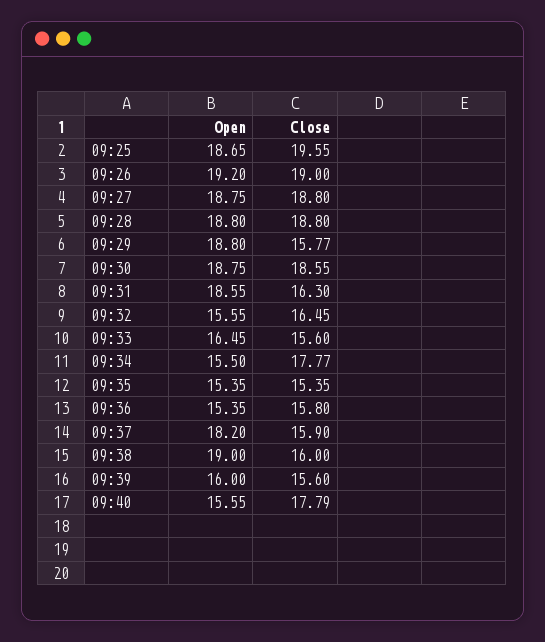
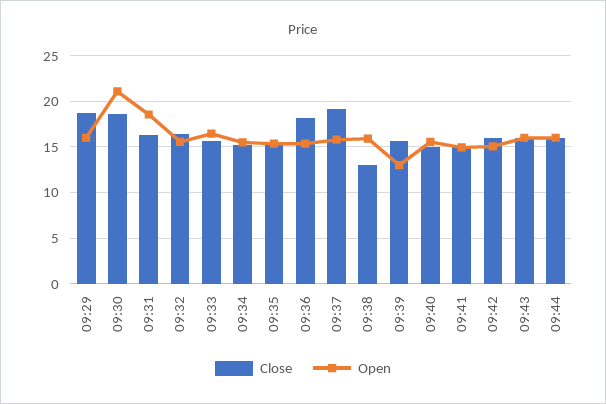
Open, 09:25: 18.65 -> none
Close, 09:25: 19.55 -> none
Open, 09:26: 19.2 -> none
Close, 09:26: 19 -> none
Open, 09:27: 18.75 -> none
Close, 09:27: 18.8 -> none
Open, 09:28: 18.8 -> none
Close, 09:28: 18.8 -> none
Open, 09:29: 18.8 -> 16
Close, 09:29: 15.77 -> 19
Open, 09:30: 18.75 -> 21
Close, 09:34: 17.77 -> 15
Close, 09:36: 15.8 -> 18
Open, 09:37: 18.2 -> 16
Close, 09:37: 15.9 -> 19
Open, 09:38: 19 -> 16
Close, 09:38: 16 -> 13
Open, 09:39: 16 -> 13
Close, 09:40: 17.79 -> 15
Close, 09:41: none -> 15
Open, 09:41: none -> 15
Close, 09:42: none -> 16
Open, 09:42: none -> 15
Close, 09:43: none -> 16
Open, 09:43: none -> 16
Close, 09:44: none -> 16
Open, 09:44: none -> 16

